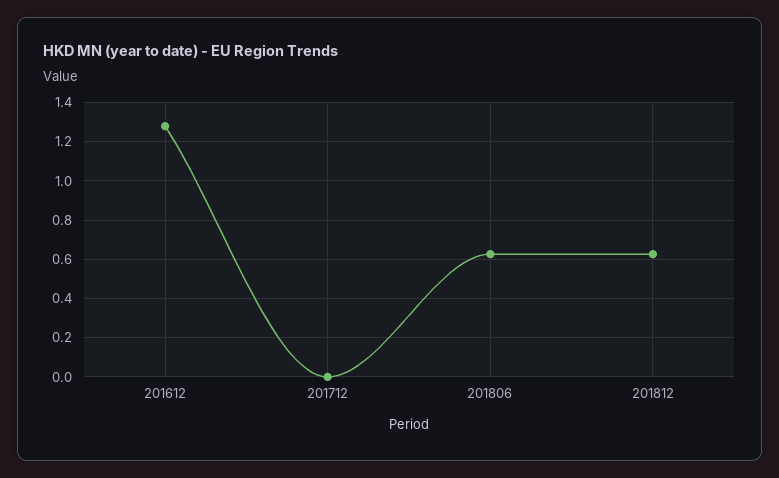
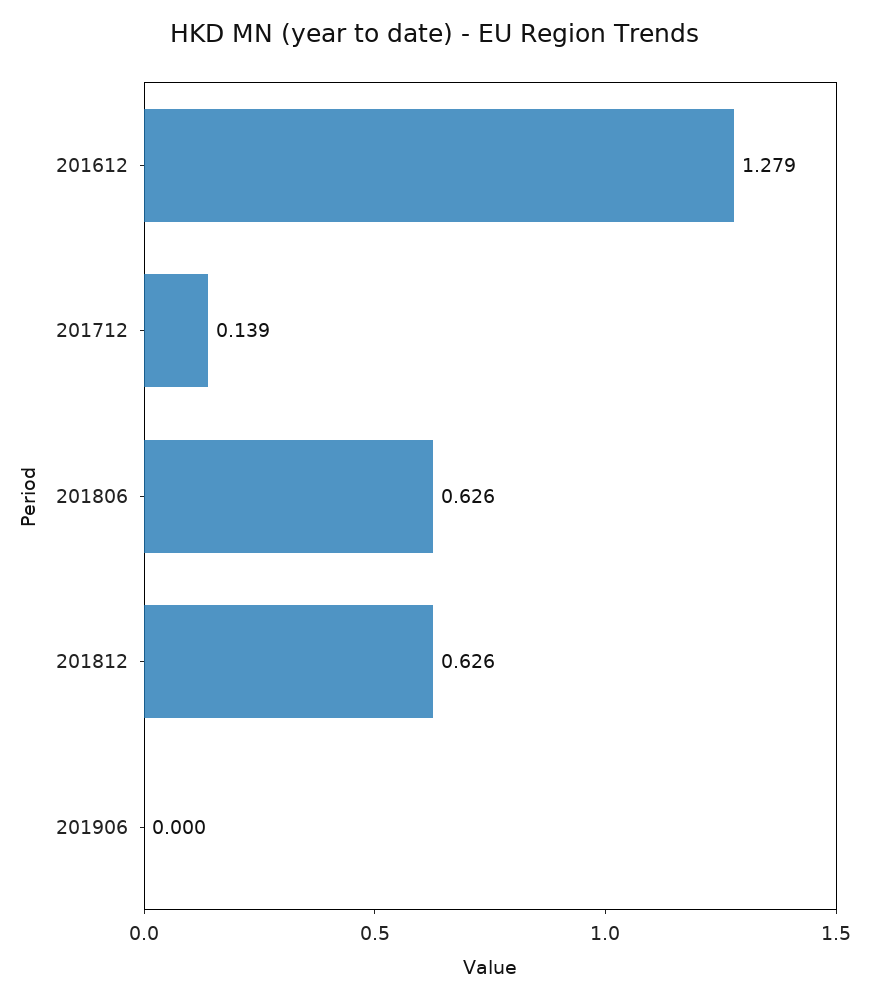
201712: 0 -> 0.139
201906: none -> 0

